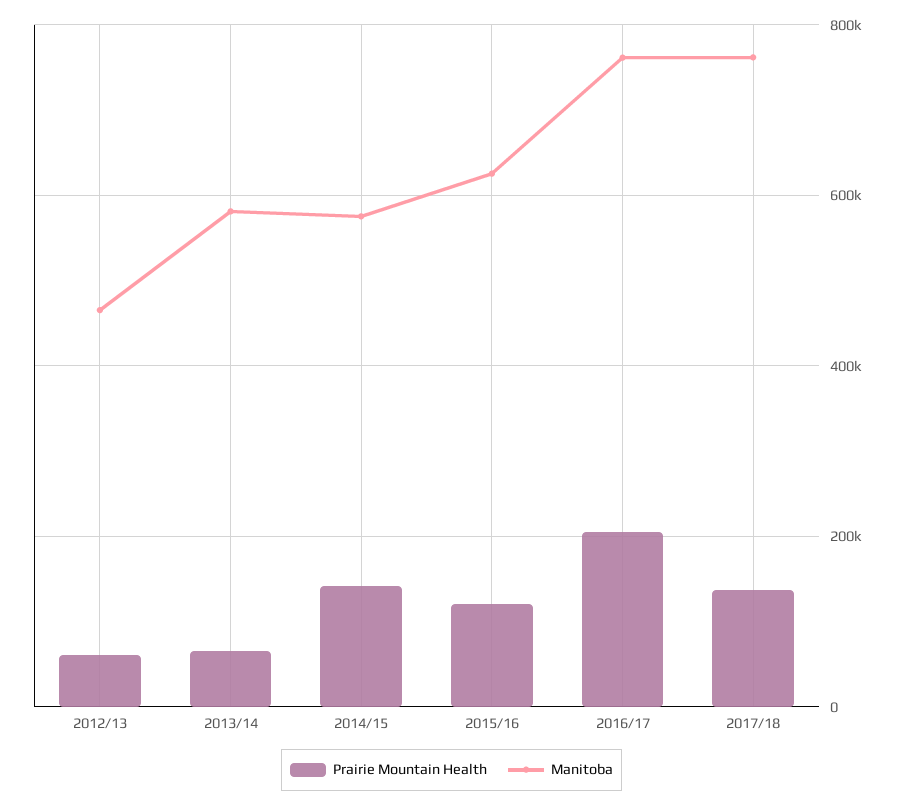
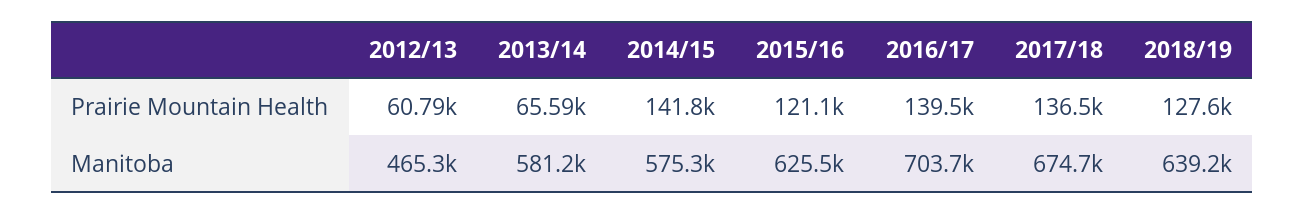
Prairie Mountain Health, 2016/17: 200000 -> 139500
Manitoba, 2016/17: 760000 -> 703700
Manitoba, 2017/18: 760000 -> 674700
Prairie Mountain Health, 2018/19: none -> 127600
Manitoba, 2018/19: none -> 639200

